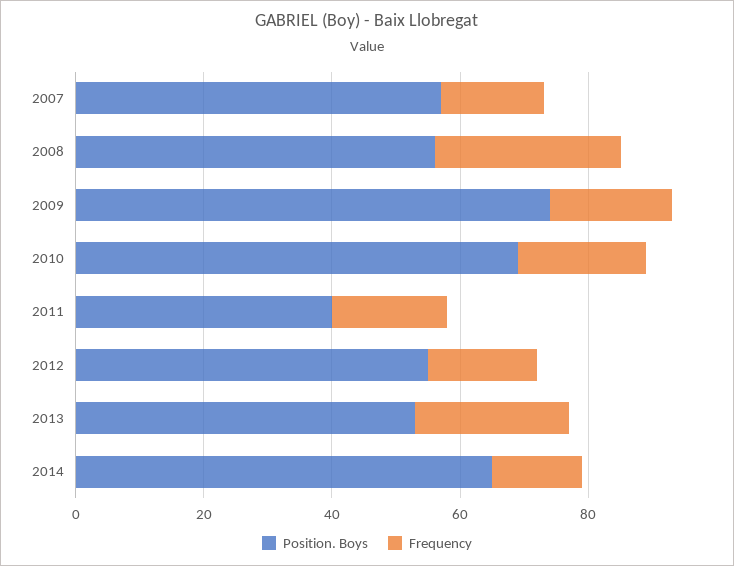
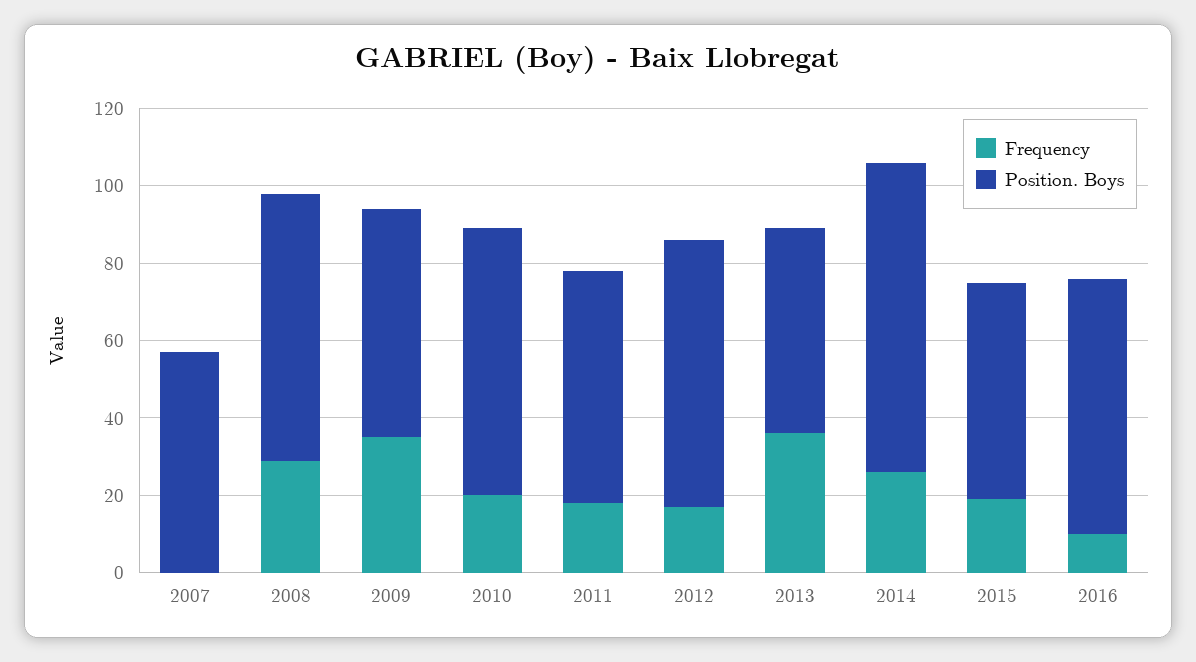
Frequency, 2007: 15 -> 0
Position. Boys, 2008: 55 -> 70
Position. Boys, 2009: 75 -> 60
Frequency, 2009: 20 -> 35
Position. Boys, 2011: 40 -> 60
Position. Boys, 2012: 55 -> 70
Frequency, 2013: 25 -> 35
Position. Boys, 2014: 65 -> 80
Frequency, 2014: 15 -> 25
Frequency, 2015: none -> 20
Position. Boys, 2015: none -> 55
Frequency, 2016: none -> 10
Position. Boys, 2016: none -> 65

